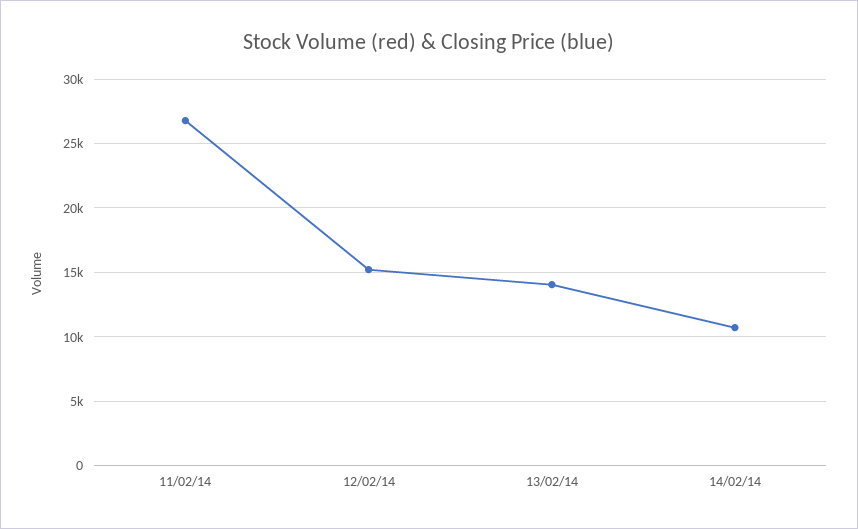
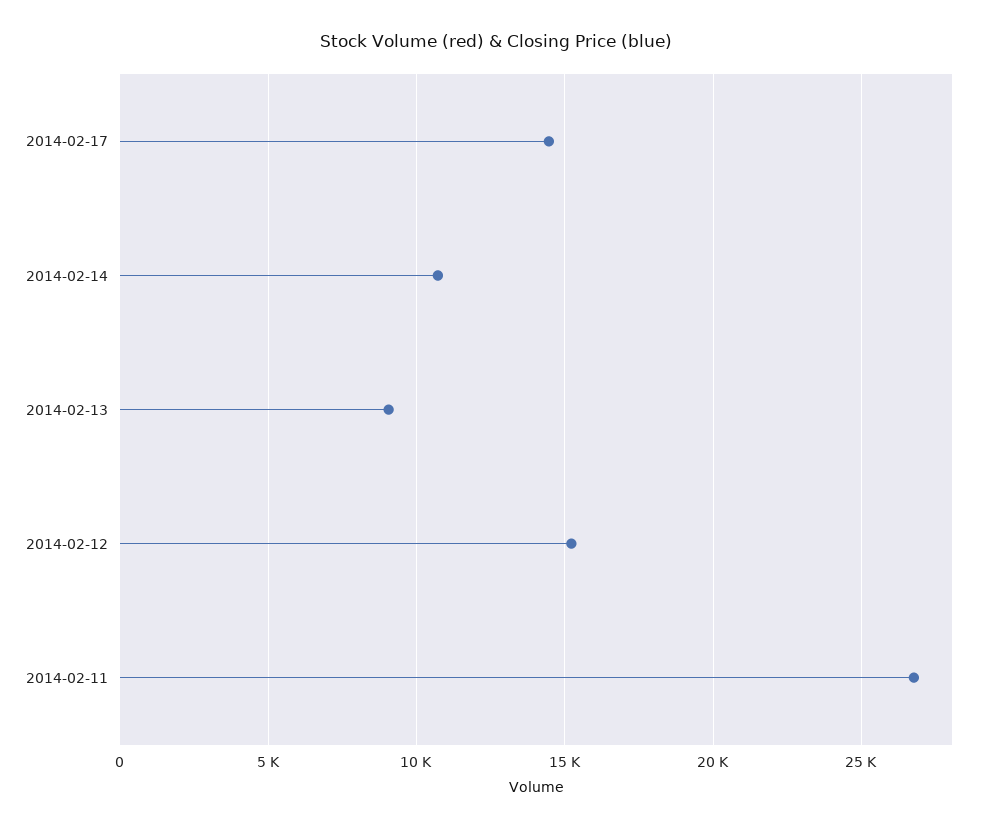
13/02/14: 14000 -> 9000
2014-02-17: none -> 14500

